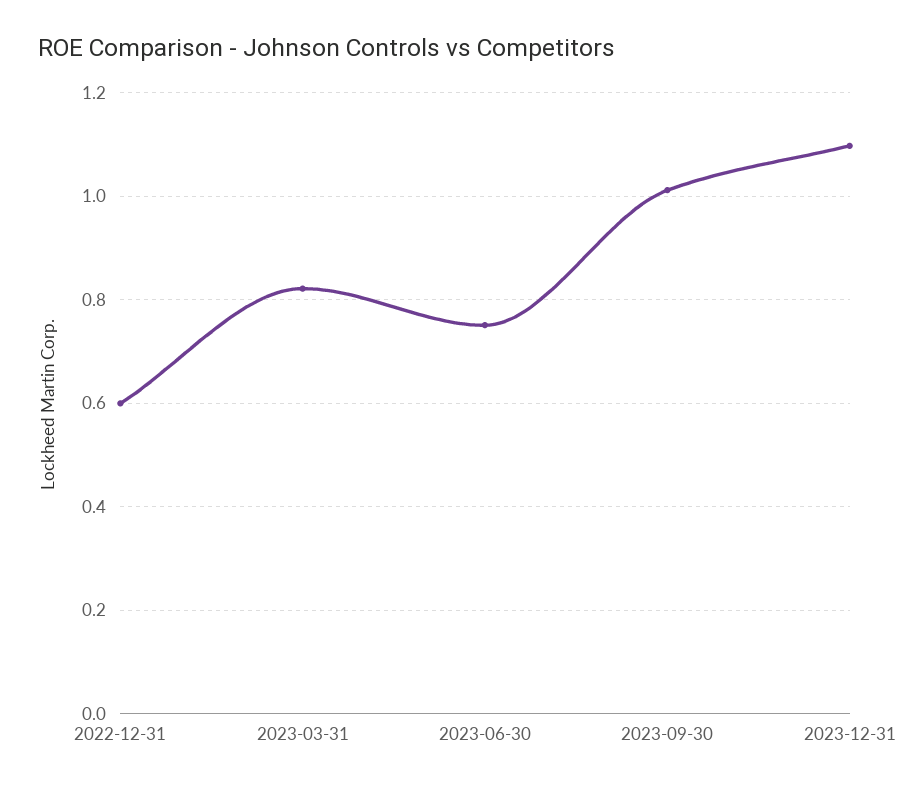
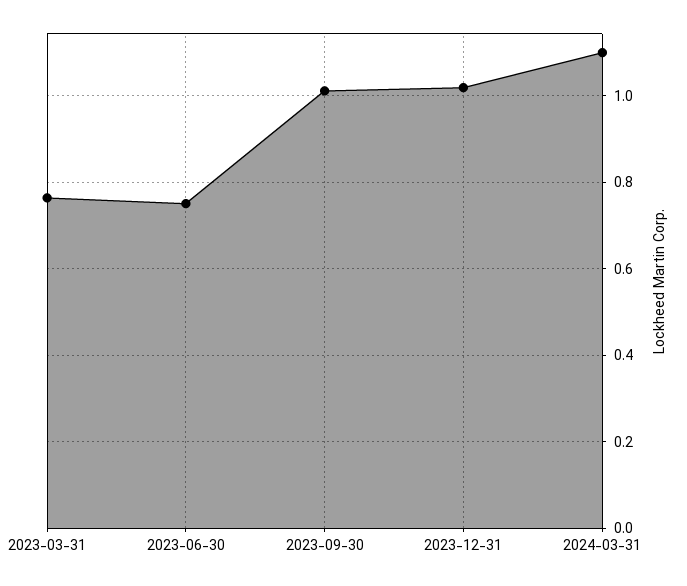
2022-12-31: 0.6 -> none
2023-03-31: 0.82 -> 0.76
2023-12-31: 1.1 -> 1.02
2024-03-31: none -> 1.1

